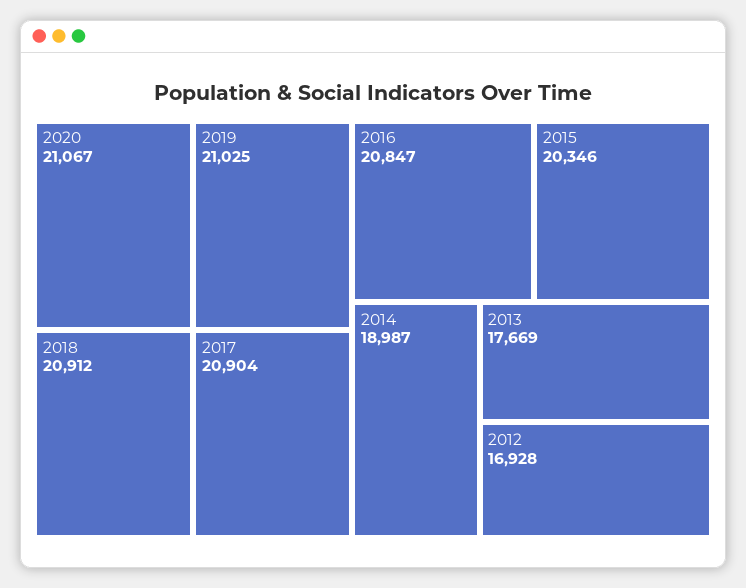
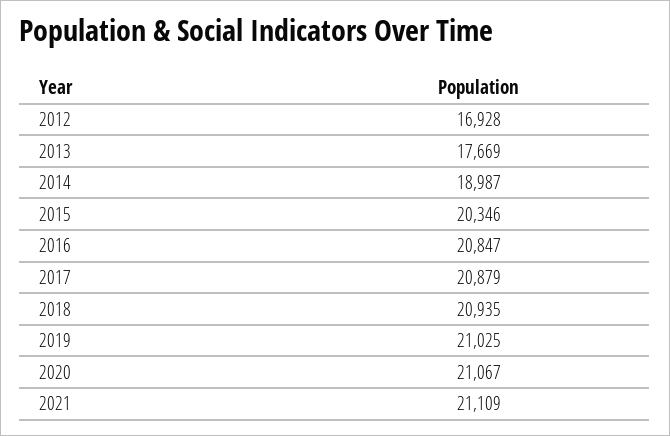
2018: 20912 -> 20935
2017: 20904 -> 20879
2021: none -> 21109

